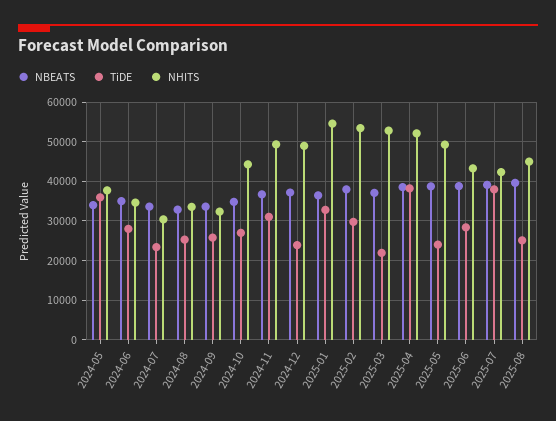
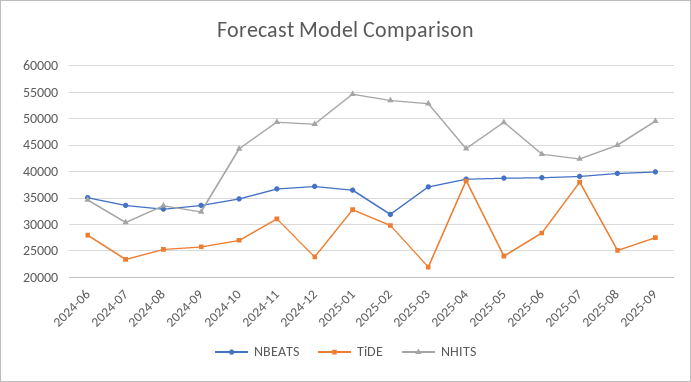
NBEATS, 2024-05: 34000 -> none
TiDE, 2024-05: 36000 -> none
NHITS, 2024-05: 38000 -> none
NBEATS, 2025-02: 38000 -> 32500
NHITS, 2025-04: 52000 -> 45000
NBEATS, 2025-09: none -> 40000
TiDE, 2025-09: none -> 27500
NHITS, 2025-09: none -> 50000

